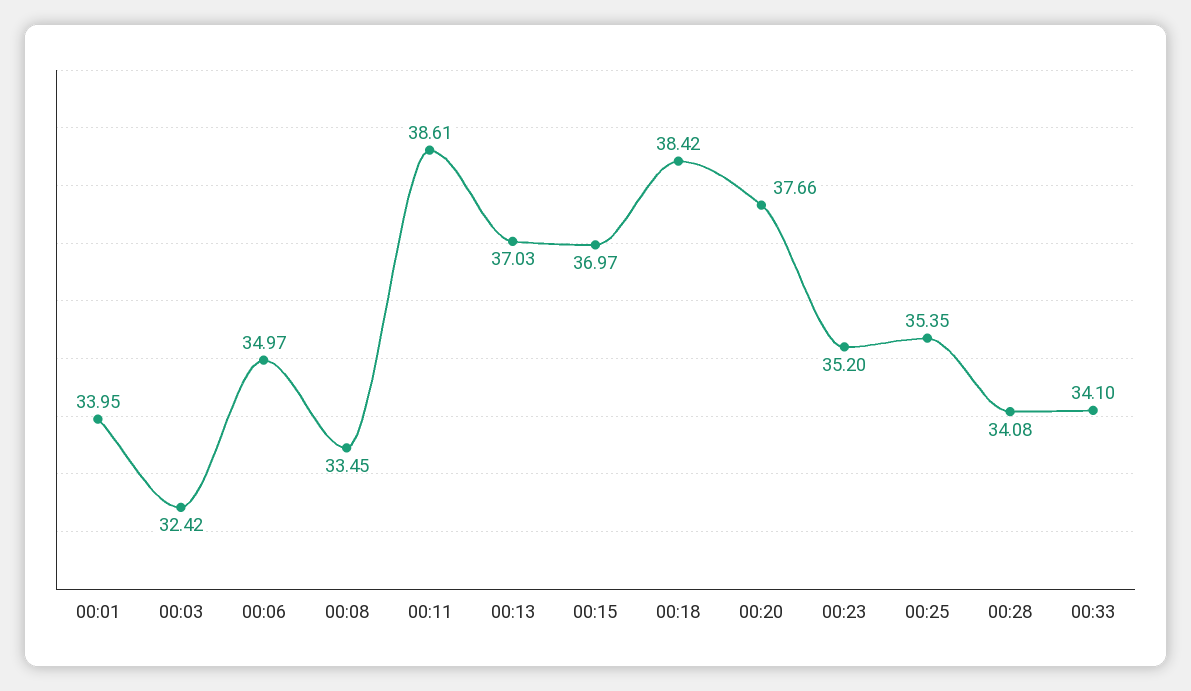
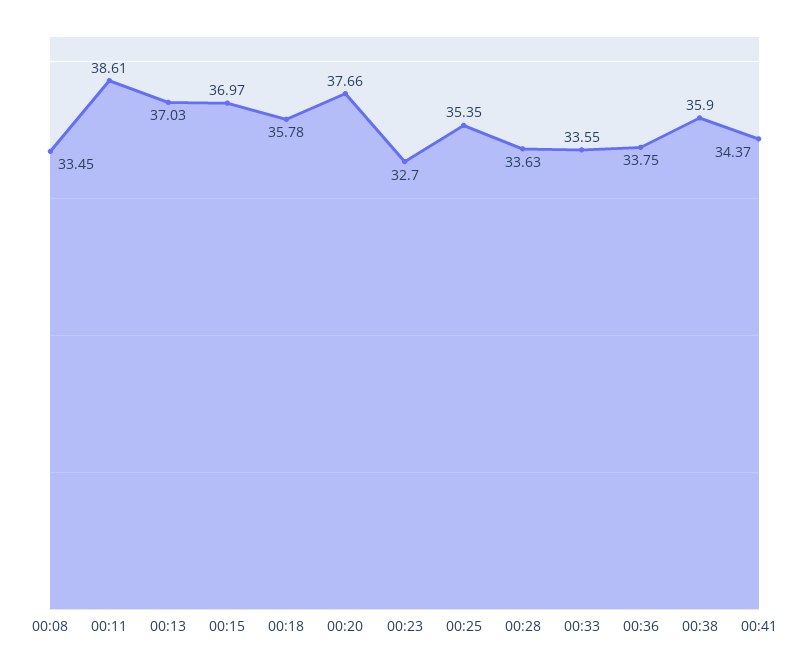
00:01: 33.95 -> none
00:03: 32.42 -> none
00:06: 34.97 -> none
00:18: 38.42 -> 35.78
00:23: 35.2 -> 32.7
00:28: 34.08 -> 33.63
00:33: 34.1 -> 33.55
00:36: none -> 33.75
00:38: none -> 35.9
00:41: none -> 34.37

